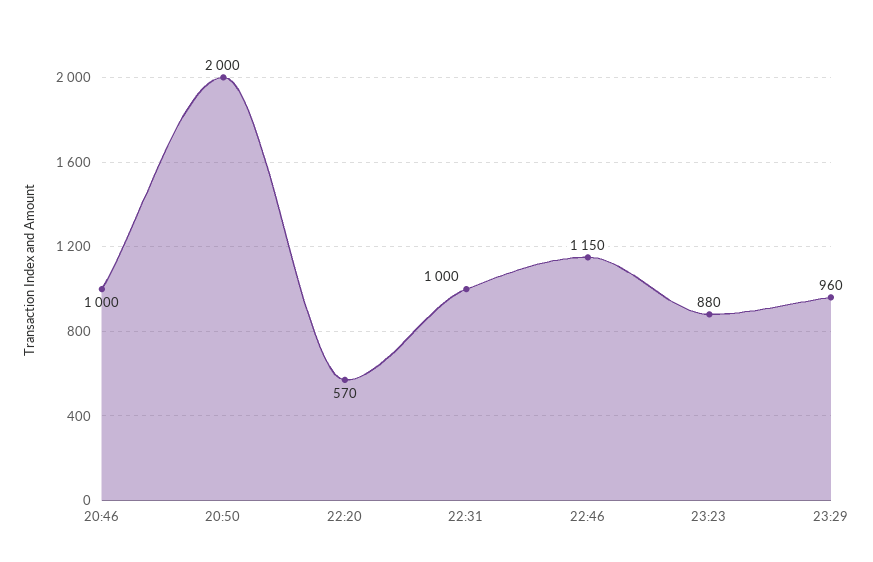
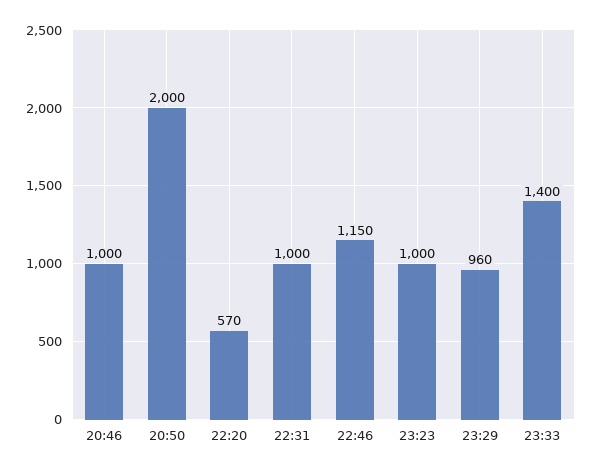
23:23: 880 -> 1000
23:33: none -> 1400

